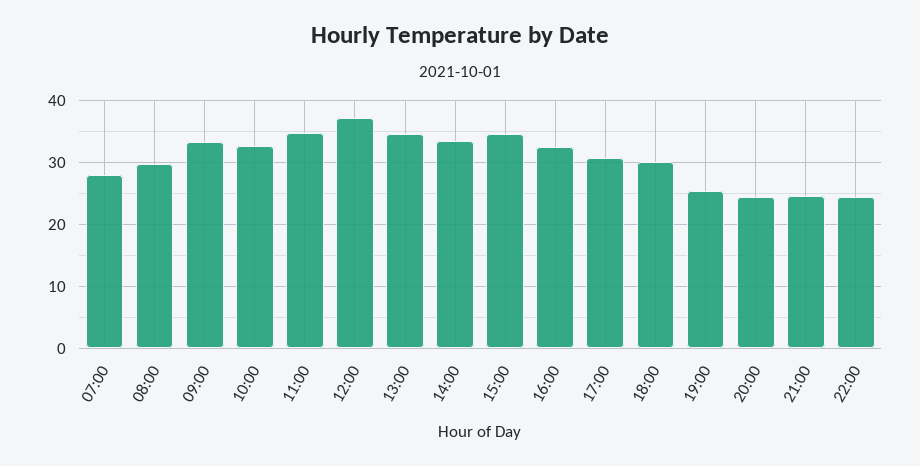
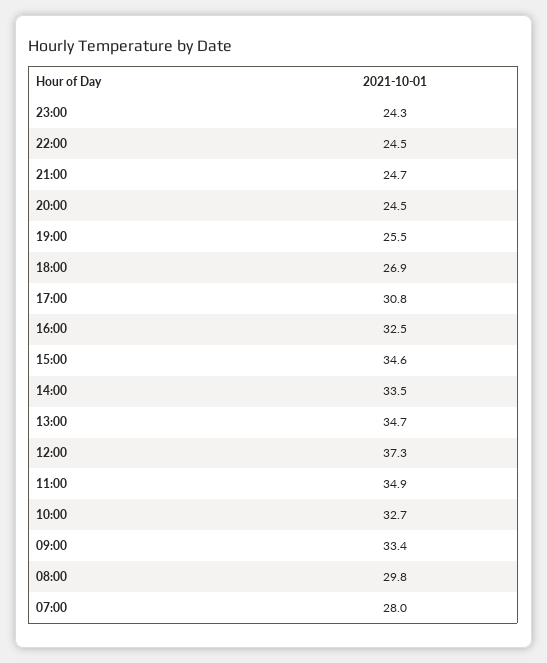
18:00: 30 -> 26.9
23:00: none -> 24.3

